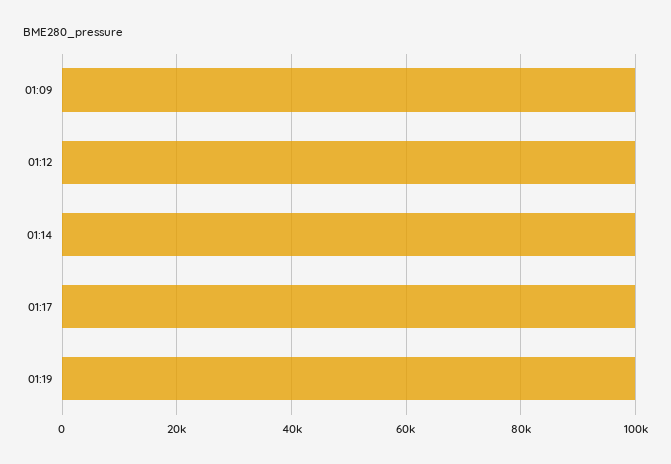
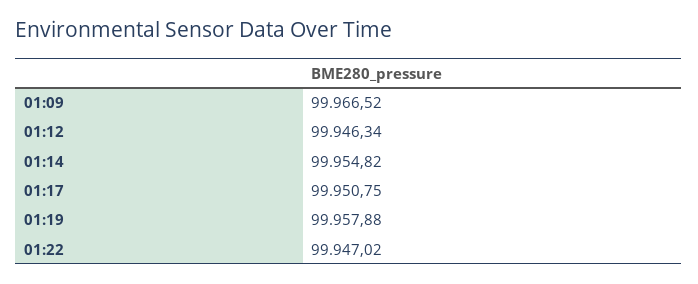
01:22: none -> 99947.02

